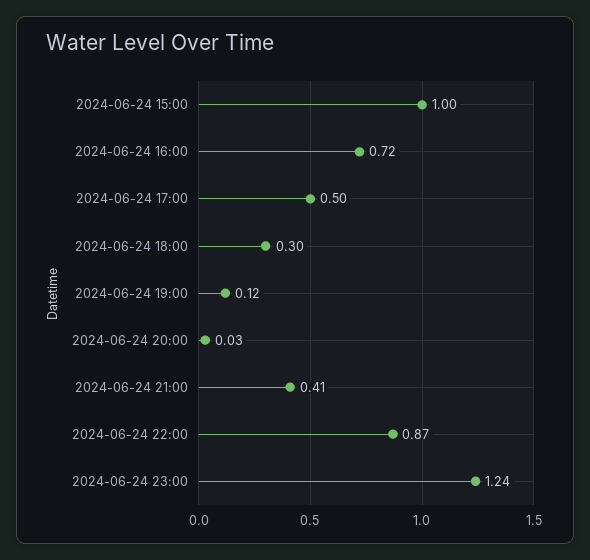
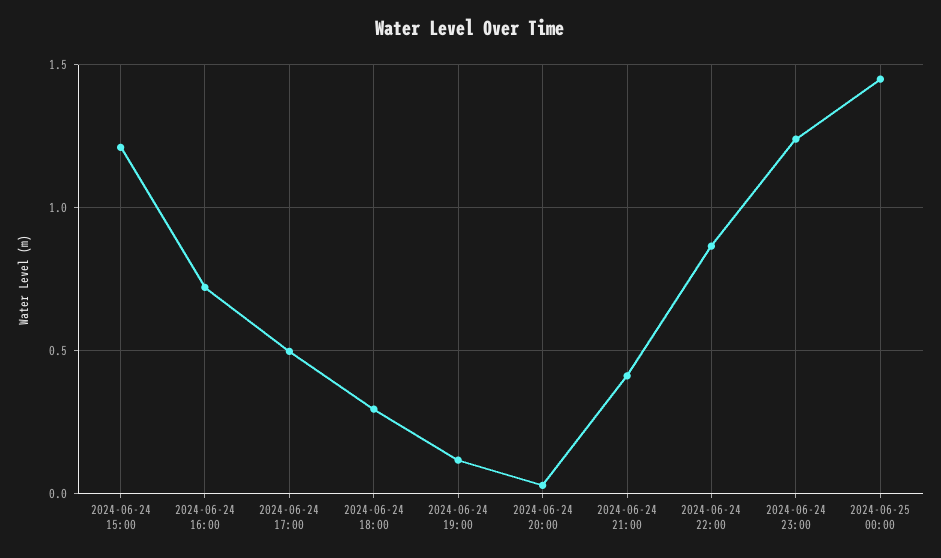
2024-06-24 15:00: 1 -> 1.2
2024-06-25 00:00: none -> 1.45

